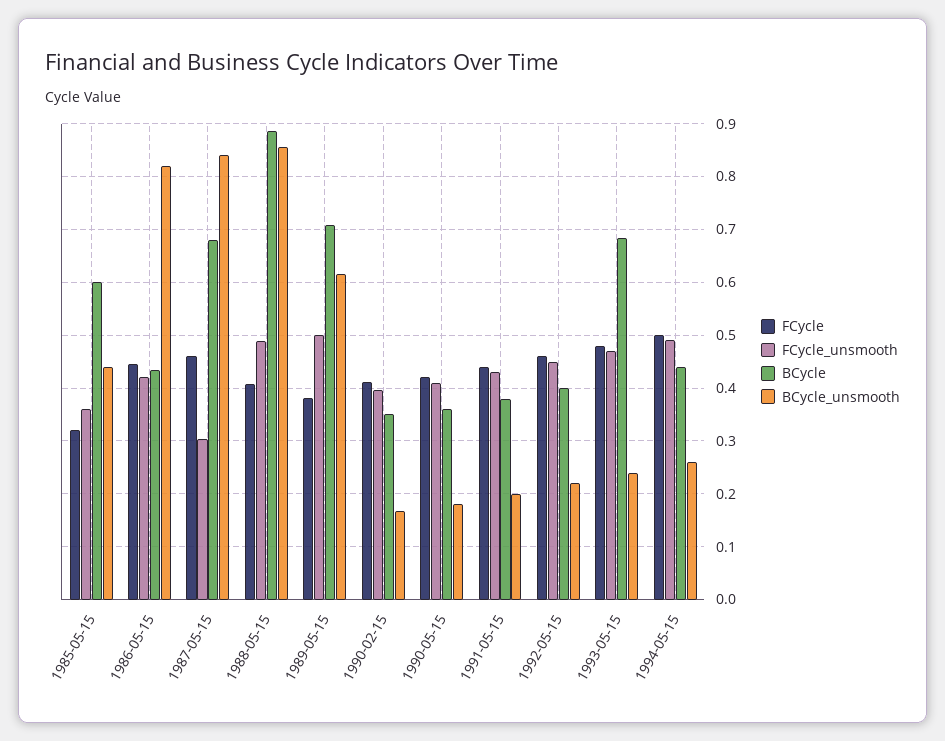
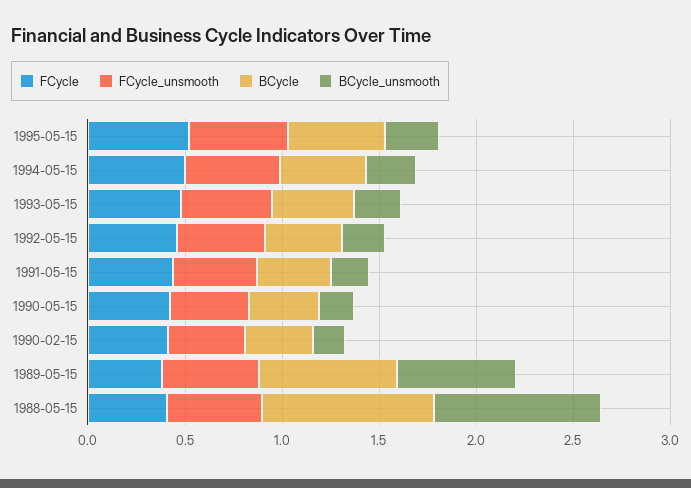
FCycle, 1985-05-15: 0.32 -> none
FCycle_unsmooth, 1985-05-15: 0.36 -> none
BCycle, 1985-05-15: 0.6 -> none
BCycle_unsmooth, 1985-05-15: 0.44 -> none
FCycle, 1986-05-15: 0.44 -> none
FCycle_unsmooth, 1986-05-15: 0.42 -> none
BCycle, 1986-05-15: 0.44 -> none
BCycle_unsmooth, 1986-05-15: 0.82 -> none
FCycle, 1987-05-15: 0.46 -> none
FCycle_unsmooth, 1987-05-15: 0.3 -> none
BCycle, 1987-05-15: 0.68 -> none
BCycle_unsmooth, 1987-05-15: 0.84 -> none
BCycle, 1993-05-15: 0.68 -> 0.4
FCycle, 1995-05-15: none -> 0.5
FCycle_unsmooth, 1995-05-15: none -> 0.5
BCycle, 1995-05-15: none -> 0.5
BCycle_unsmooth, 1995-05-15: none -> 0.3

